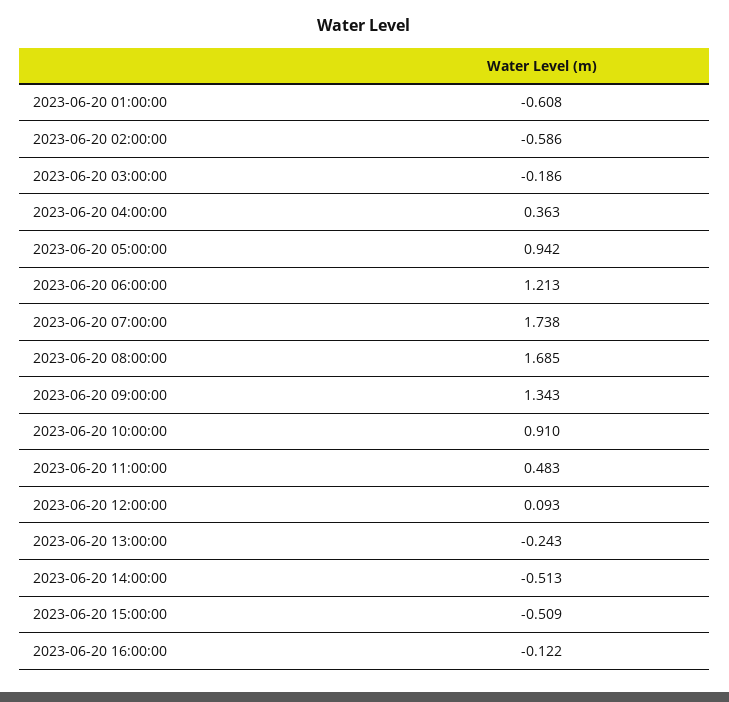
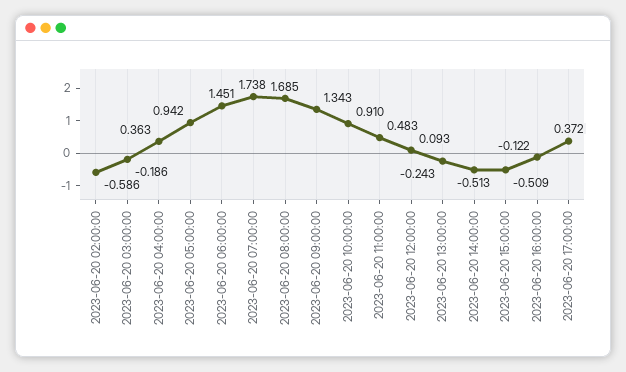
2023-06-20 01:00:00: -0.608 -> none
2023-06-20 06:00:00: 1.213 -> 1.451
2023-06-20 17:00:00: none -> 0.372

